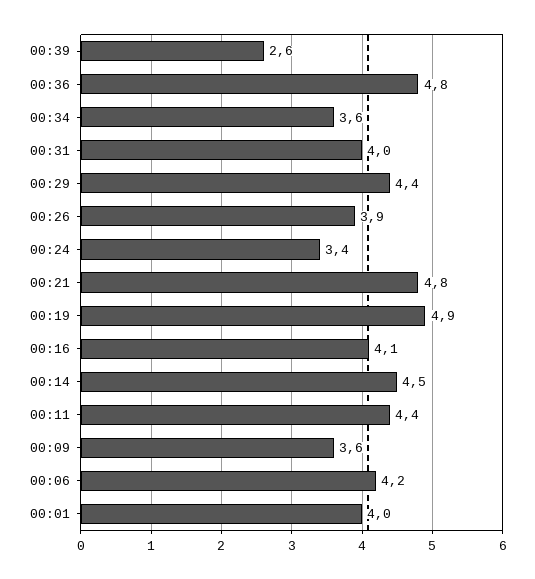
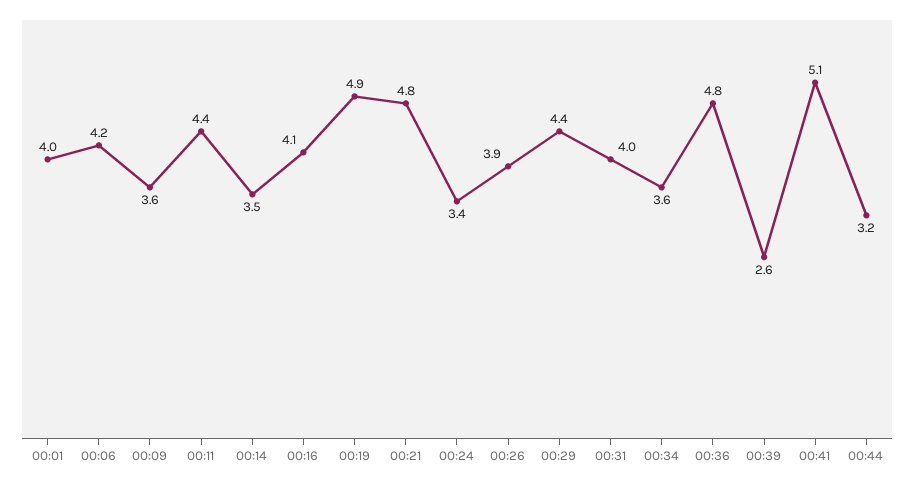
00:14: 4.5 -> 3.5
00:41: none -> 5.1
00:44: none -> 3.2

